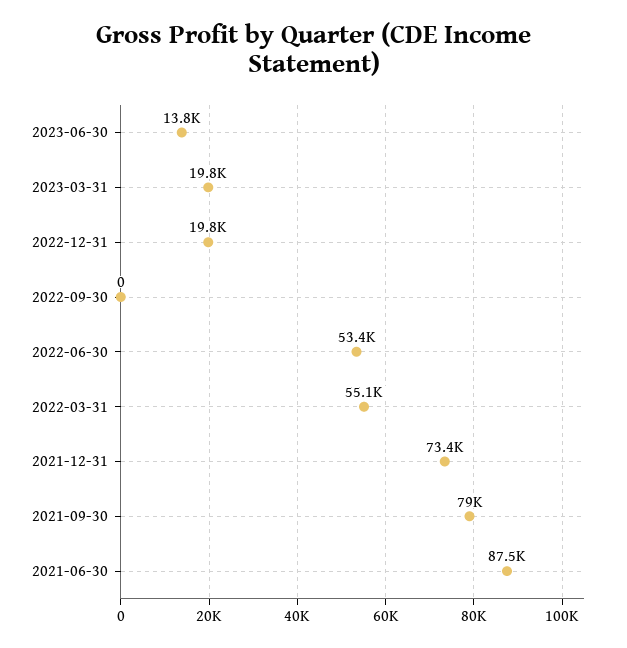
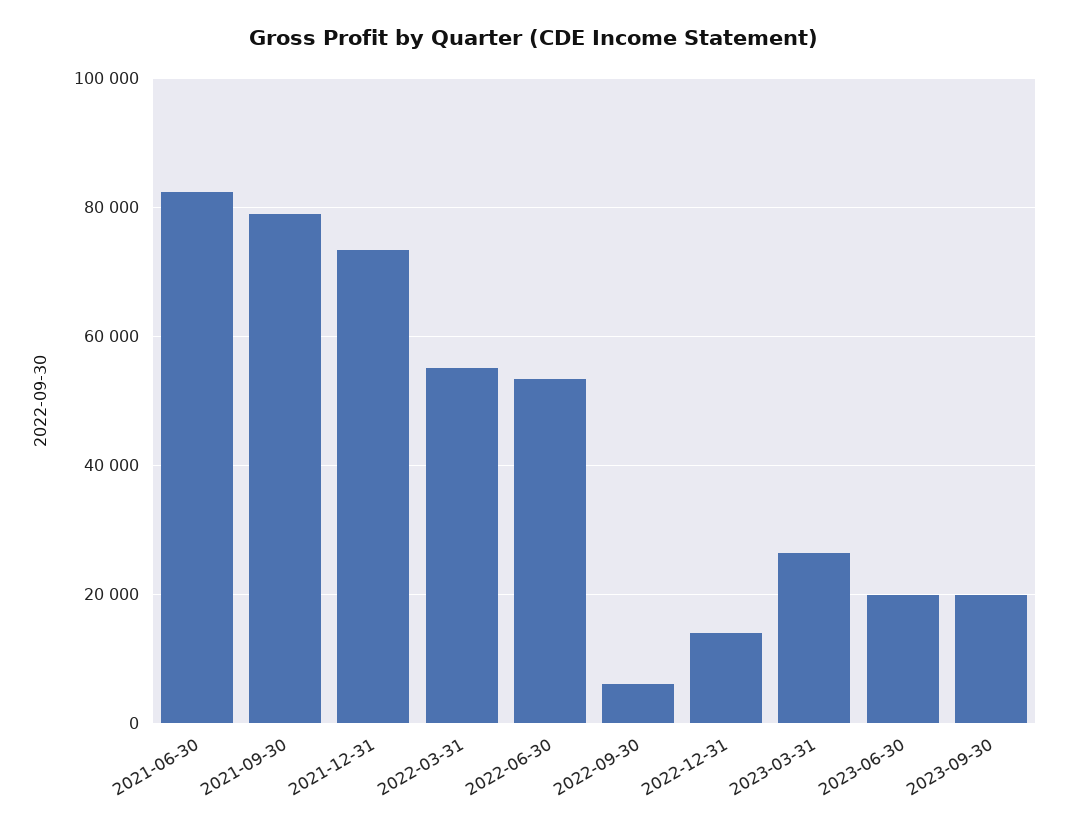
2023-06-30: 13800 -> 20000
2023-03-31: 19800 -> 26000
2022-12-31: 19800 -> 14000
2022-09-30: 0 -> 6000
2021-06-30: 87500 -> 82000
2023-09-30: none -> 20000

